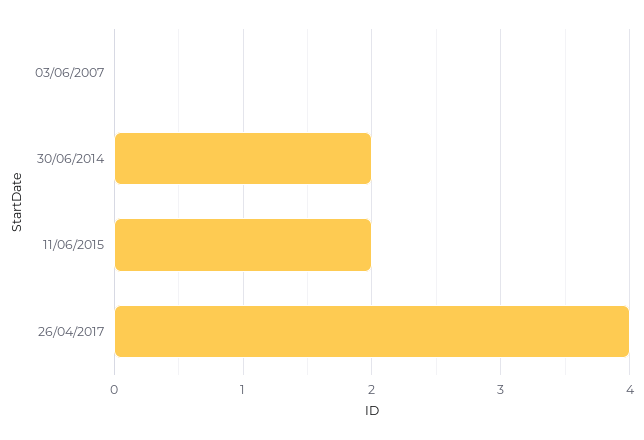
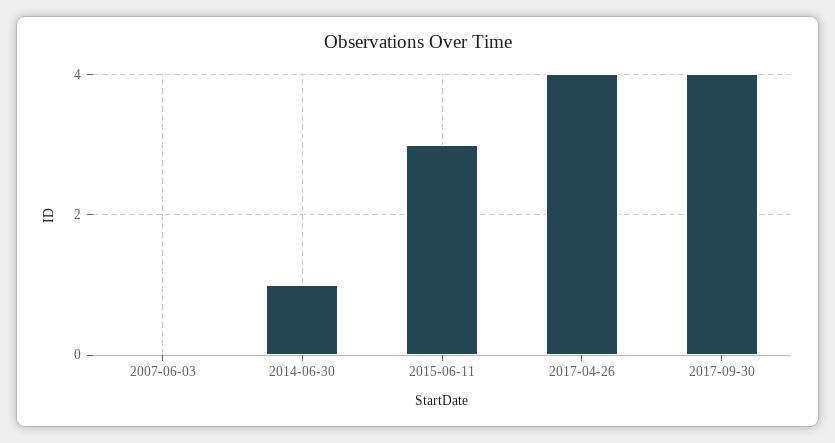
30/06/2014: 2 -> 1
11/06/2015: 2 -> 3
2017-09-30: none -> 4

